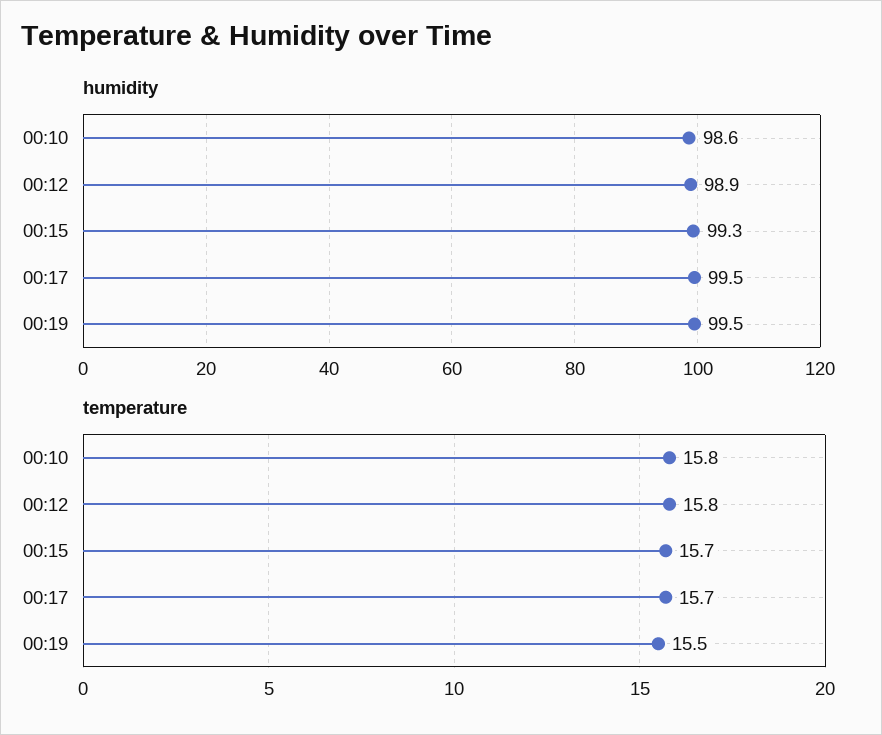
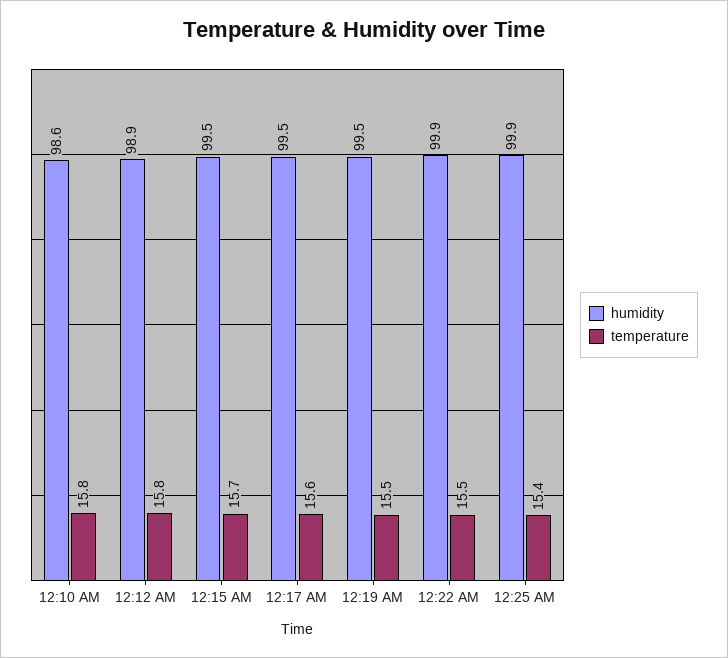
humidity, 00:15: 99.3 -> 99.5
temperature, 00:17: 15.7 -> 15.6
humidity, 12:22 AM: none -> 99.9
temperature, 12:22 AM: none -> 15.5
humidity, 12:25 AM: none -> 99.9
temperature, 12:25 AM: none -> 15.4

